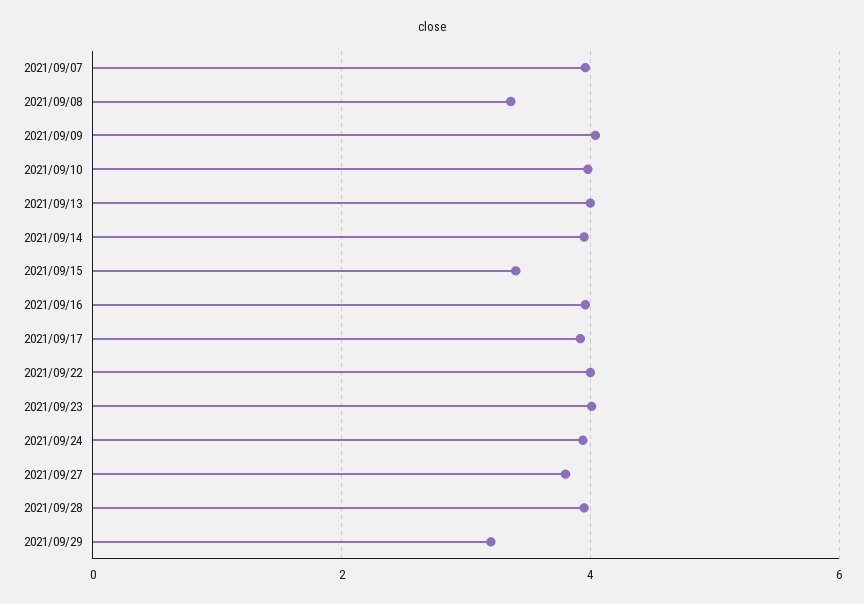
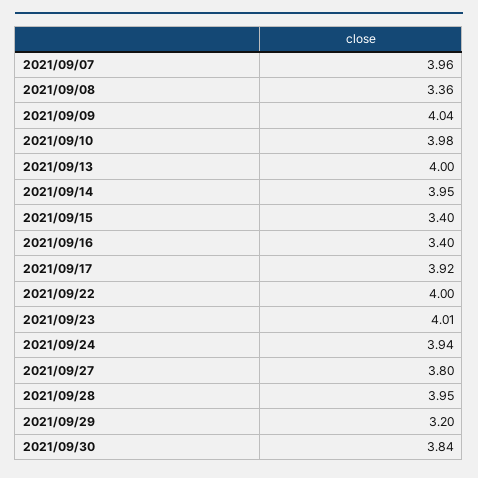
2021/09/16: 4 -> 3.4
2021/09/30: none -> 3.84

